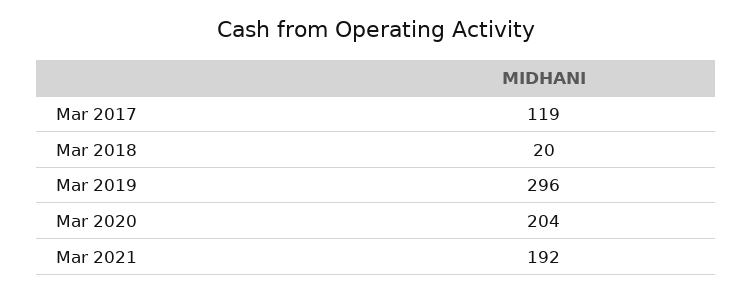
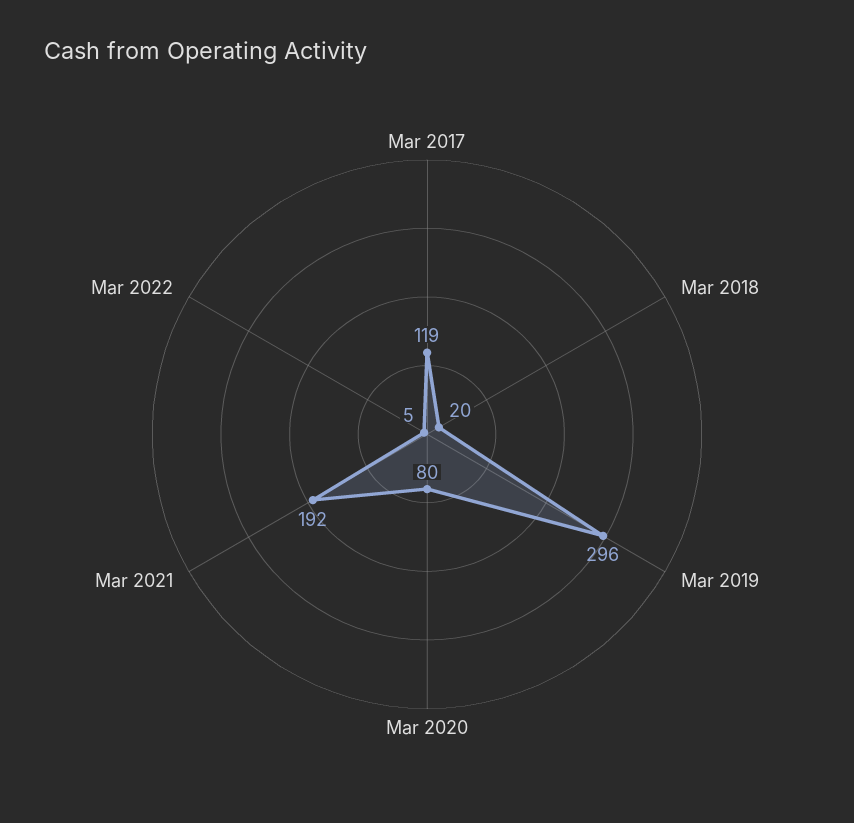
Mar 2020: 204 -> 80
Mar 2022: none -> 5

